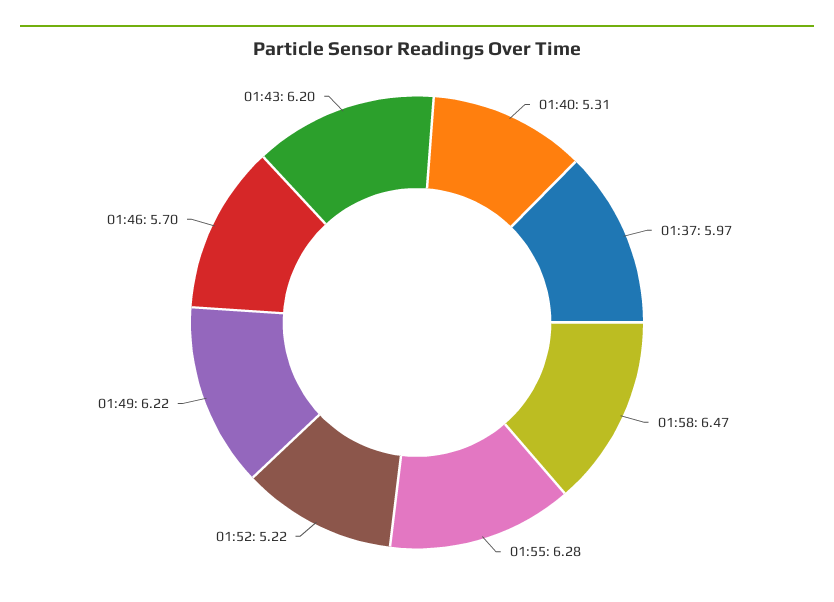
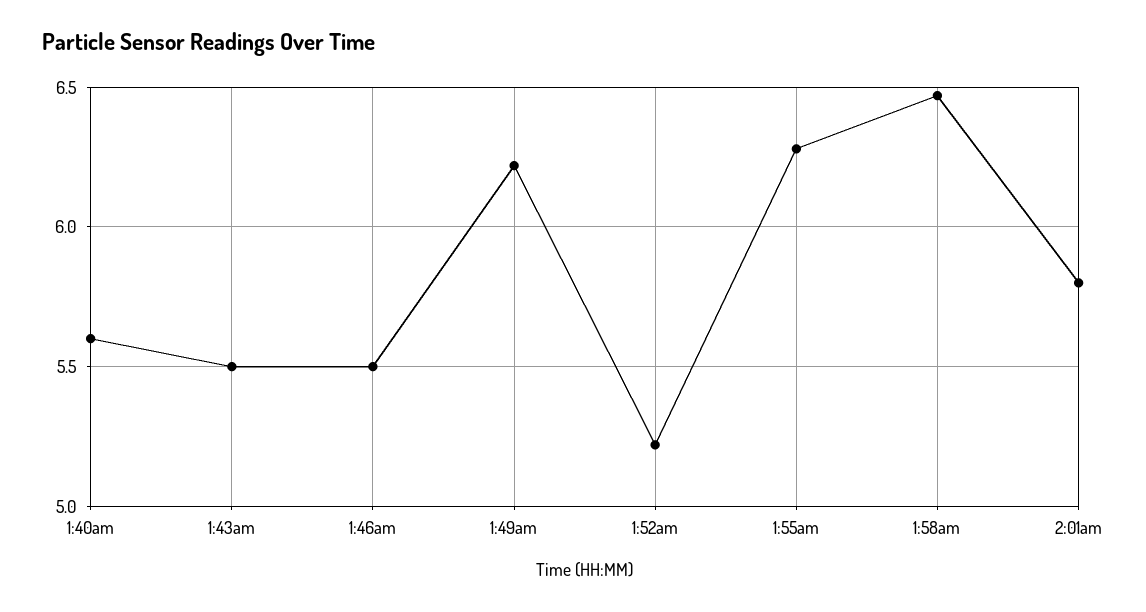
01:40: 5.31 -> 5.6
01:37: 5.97 -> none
01:46: 5.7 -> 5.5
01:43: 6.2 -> 5.5
2:01am: none -> 5.8

